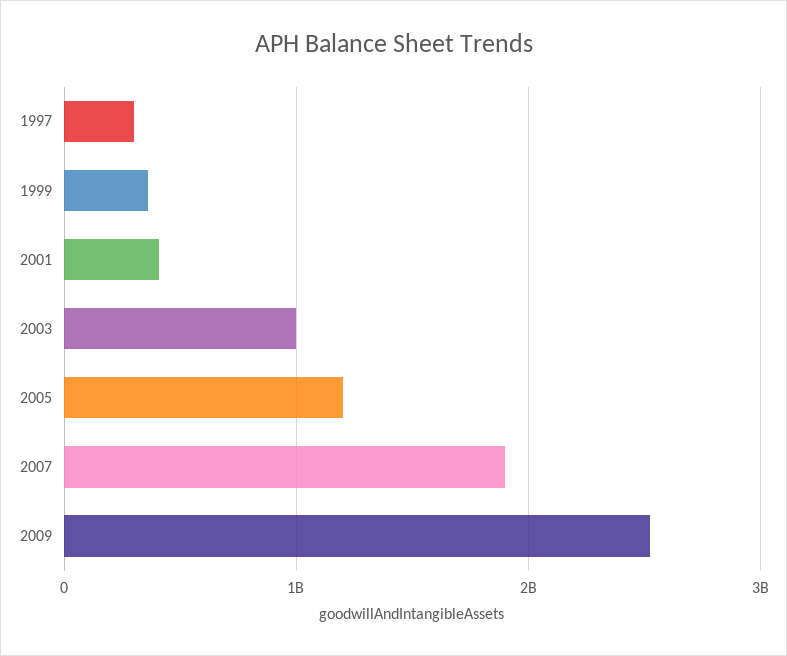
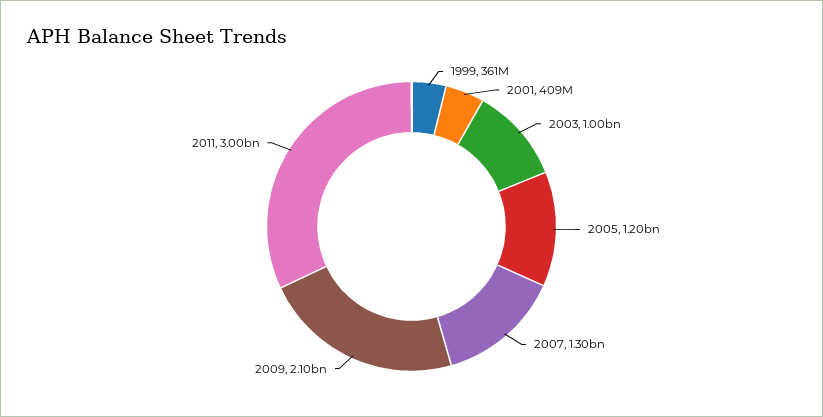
1997: 300000000 -> none
2007: 1900000000 -> 1300000000
2009: 2500000000 -> 2100000000
2011: none -> 3000000000

